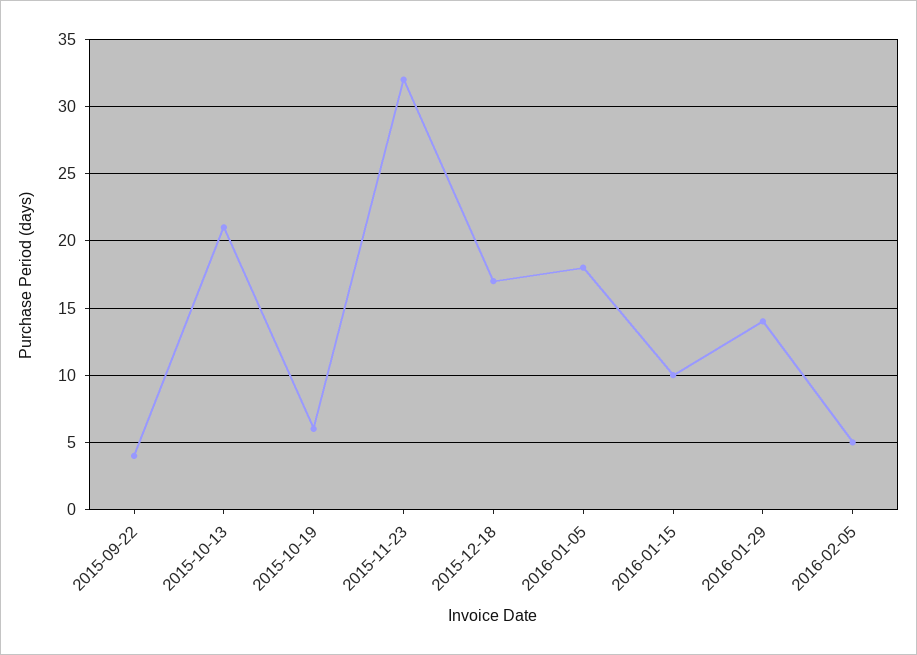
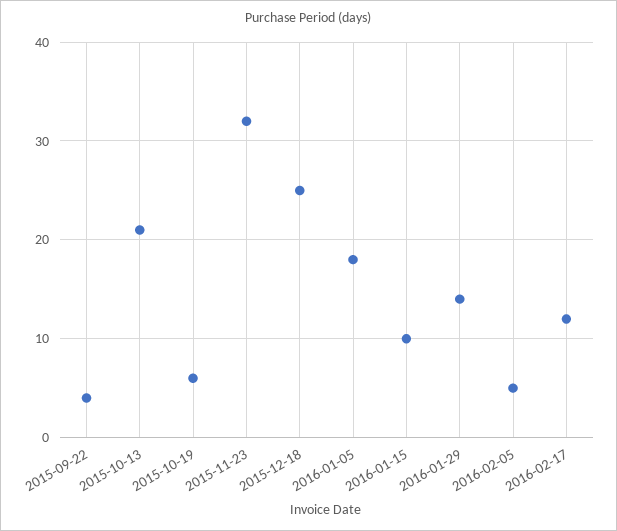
2015-12-18: 17 -> 25
2016-02-17: none -> 12

